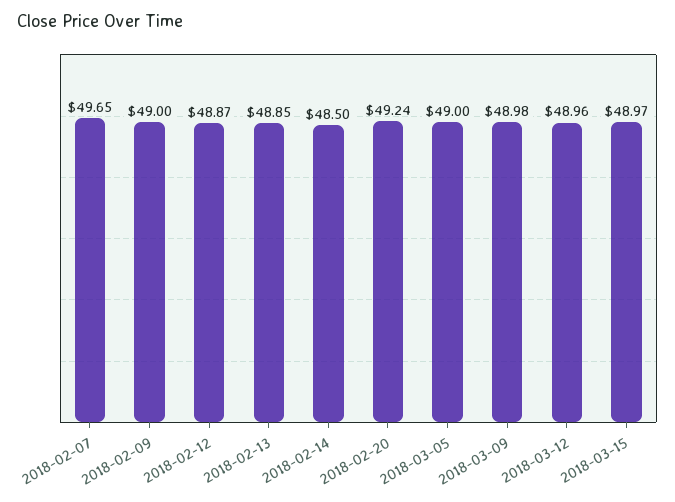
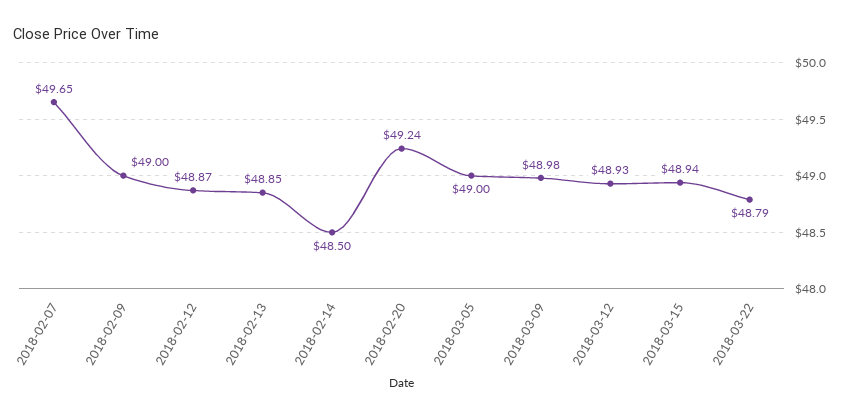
2018-03-12: 48.96 -> 48.93
2018-03-15: 48.97 -> 48.94
2018-03-22: none -> 48.79

